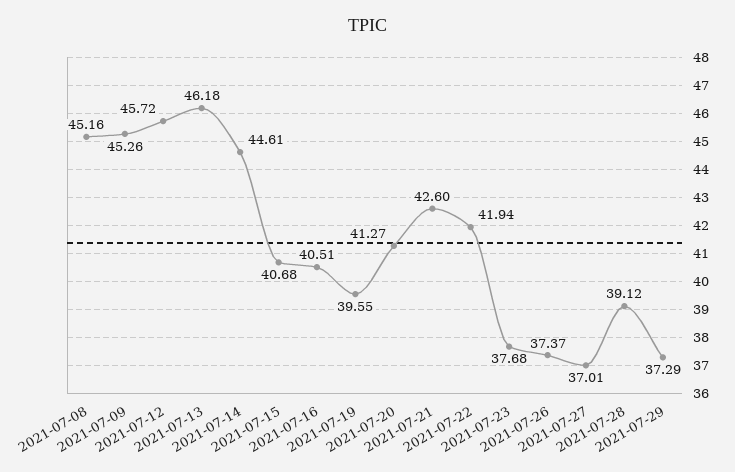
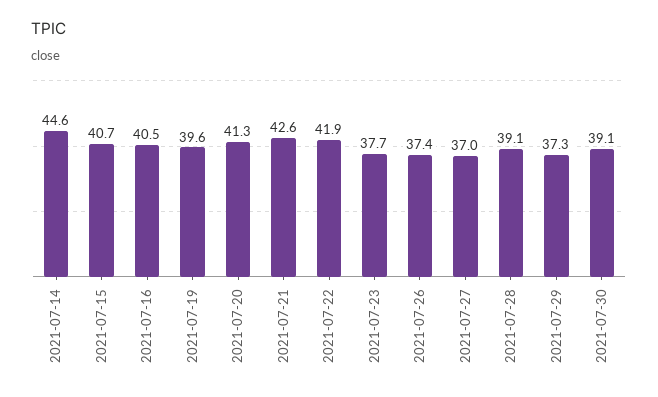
2021-07-08: 45.16 -> none
2021-07-09: 45.26 -> none
2021-07-12: 45.72 -> none
2021-07-13: 46.18 -> none
2021-07-30: none -> 39.1

